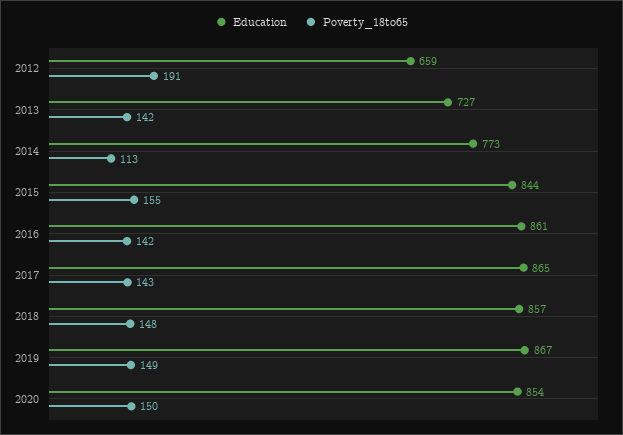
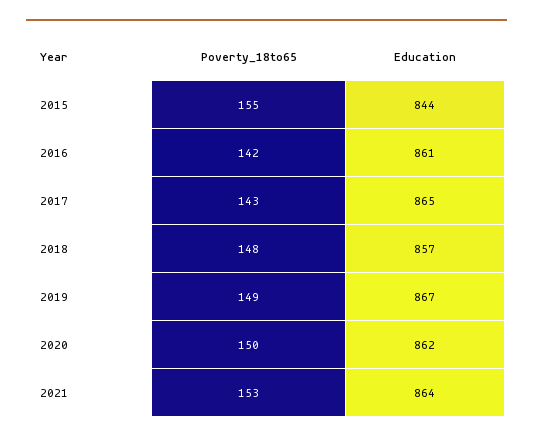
Education, 2012: 659 -> none
Poverty_18to65, 2012: 191 -> none
Education, 2013: 727 -> none
Poverty_18to65, 2013: 142 -> none
Education, 2014: 773 -> none
Poverty_18to65, 2014: 113 -> none
Education, 2020: 854 -> 862
Poverty_18to65, 2021: none -> 153
Education, 2021: none -> 864

